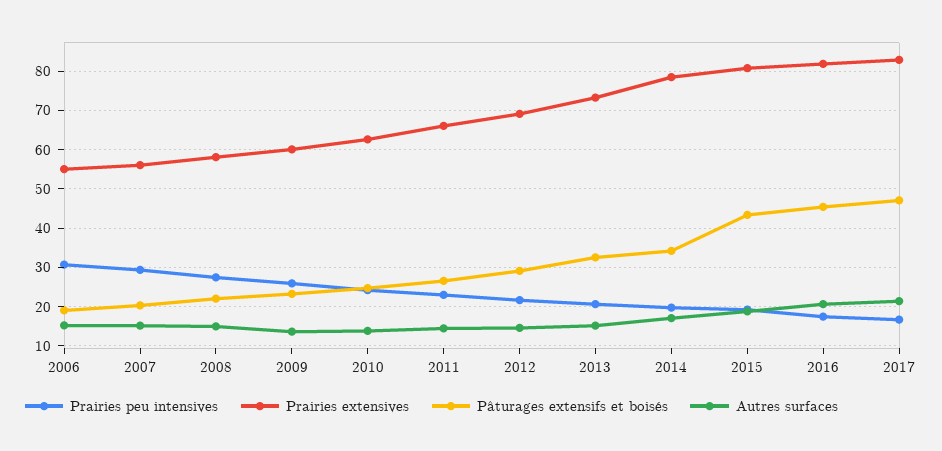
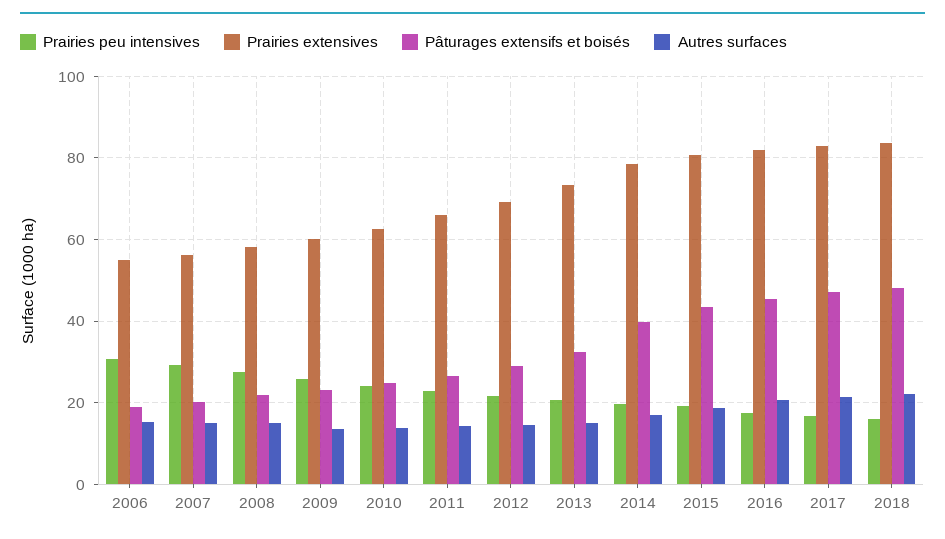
Pâturages extensifs et boisés, 2014: 34 -> 40
Prairies peu intensives, 2018: none -> 16
Prairies extensives, 2018: none -> 84
Pâturages extensifs et boisés, 2018: none -> 48
Autres surfaces, 2018: none -> 22

